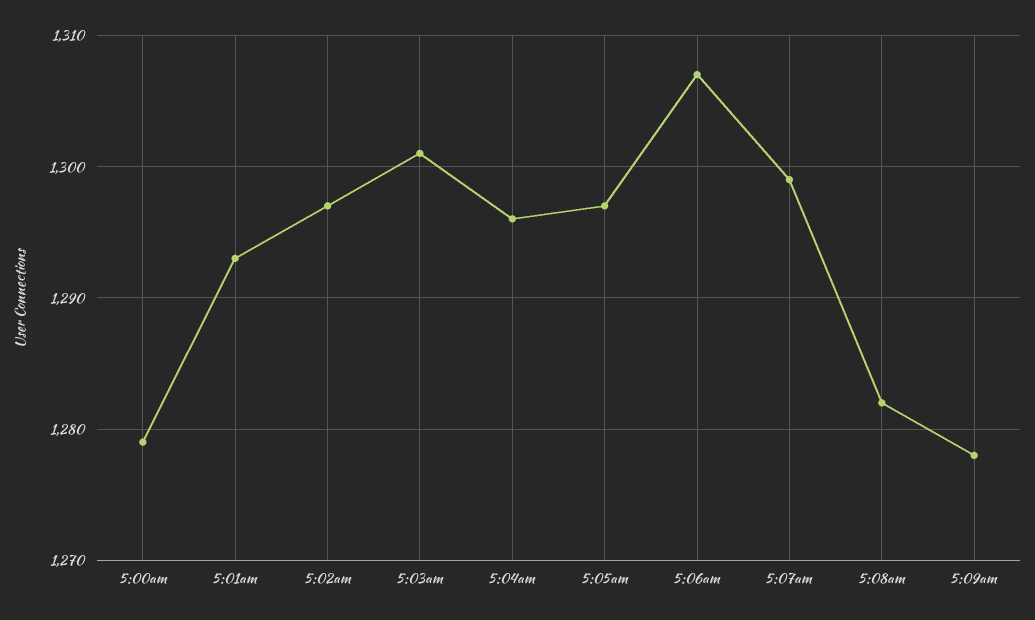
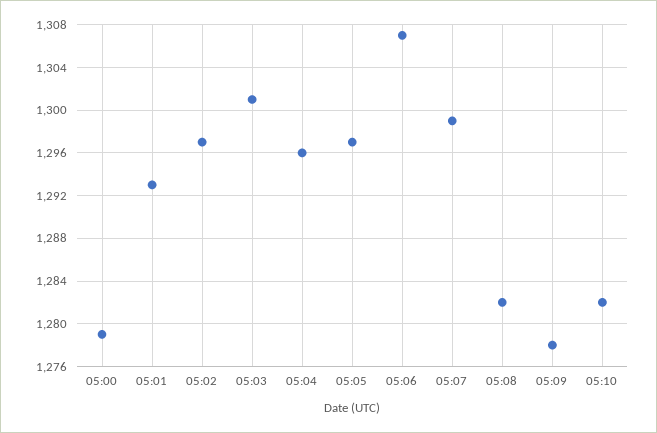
05:10: none -> 1282

